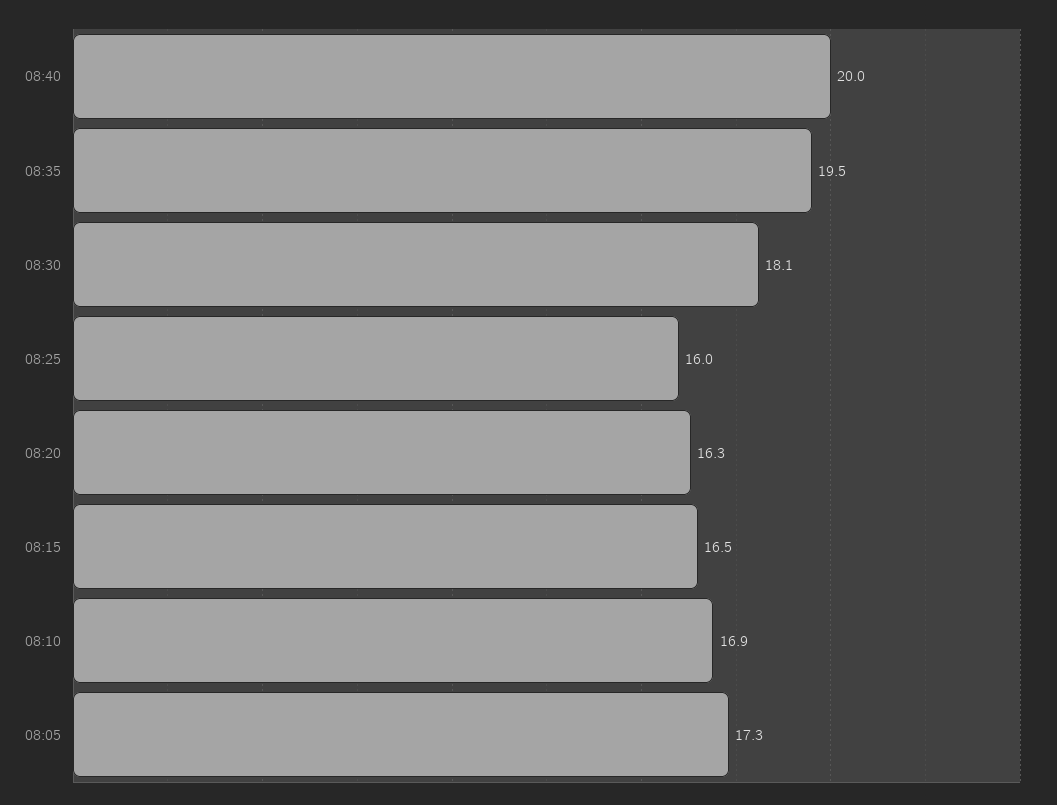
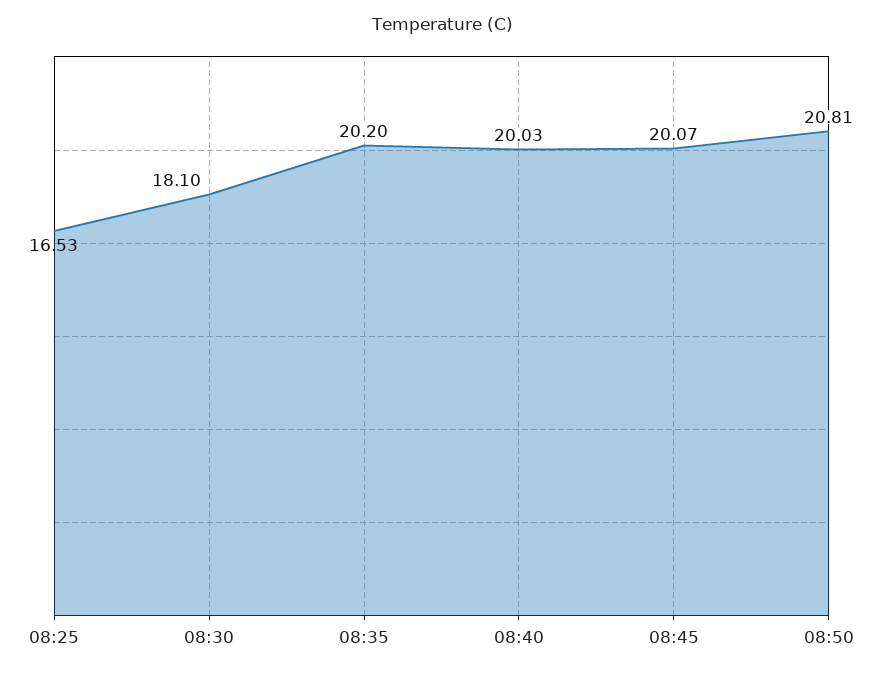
08:35: 19.5 -> 20.2
08:25: 16 -> 16.53
08:20: 16.3 -> none
08:15: 16.5 -> none
08:10: 16.9 -> none
08:05: 17.3 -> none
08:45: none -> 20.07
08:50: none -> 20.81

